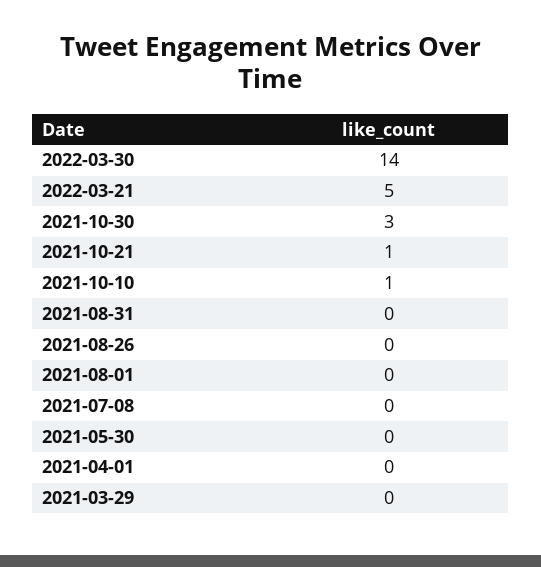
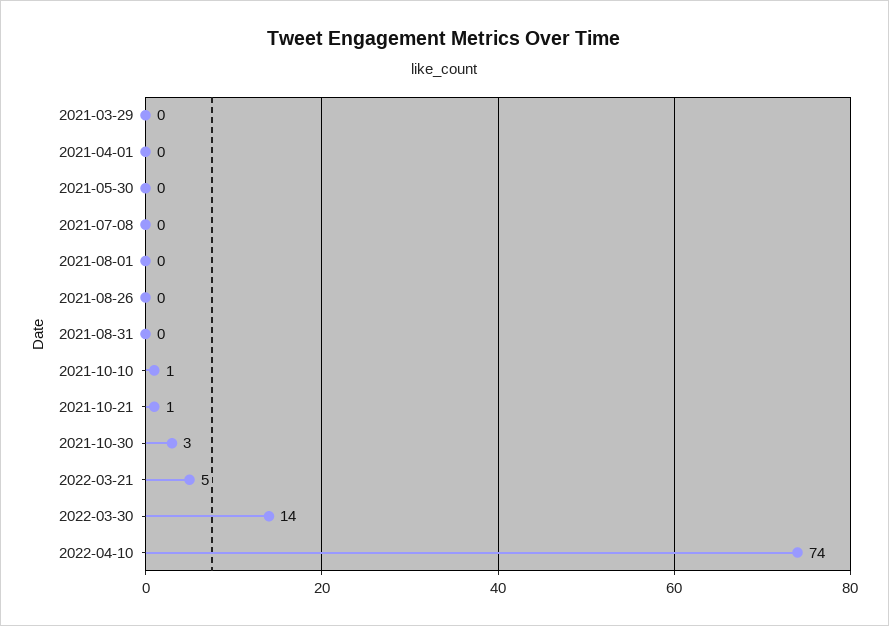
2022-04-10: none -> 74

